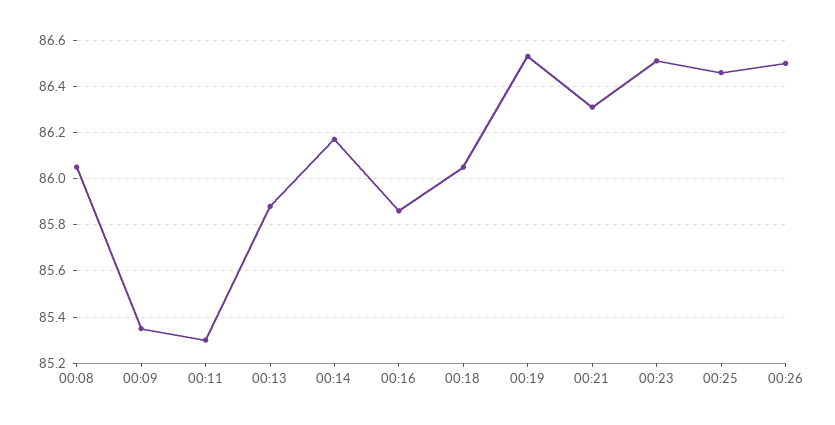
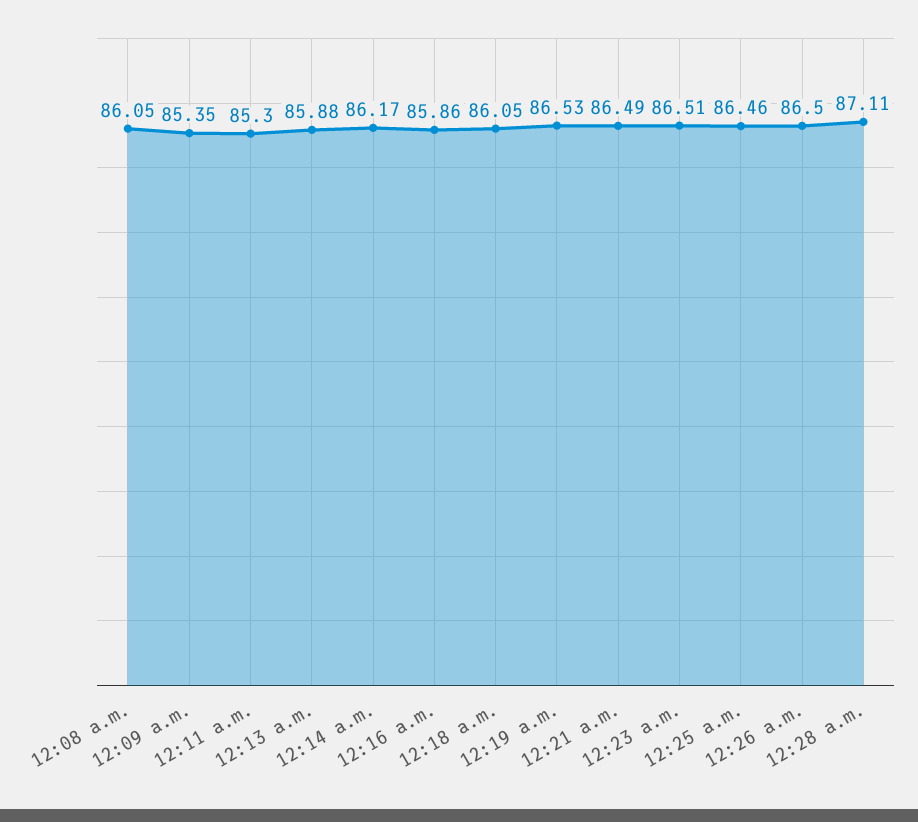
00:21: 86.3 -> 86.49
12:28 a.m.: none -> 87.11

